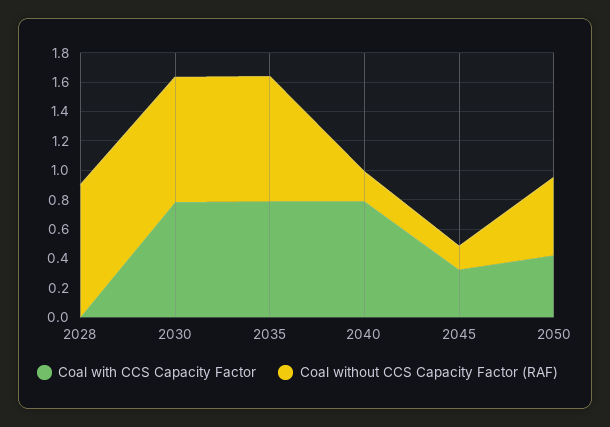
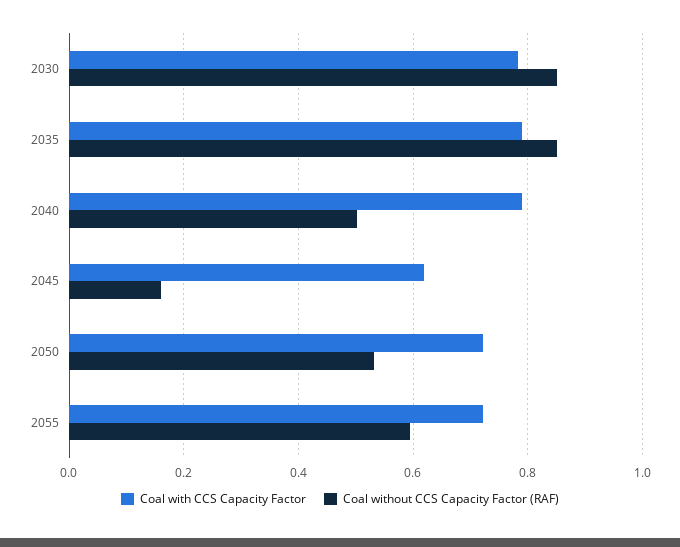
Coal with CCS Capacity Factor, 2028: 0 -> none
Coal without CCS Capacity Factor (RAF), 2028: 0.9 -> none
Coal without CCS Capacity Factor (RAF), 2040: 0.2 -> 0.5
Coal with CCS Capacity Factor, 2045: 0.3 -> 0.62
Coal with CCS Capacity Factor, 2050: 0.4 -> 0.72
Coal with CCS Capacity Factor, 2055: none -> 0.72
Coal without CCS Capacity Factor (RAF), 2055: none -> 0.6

